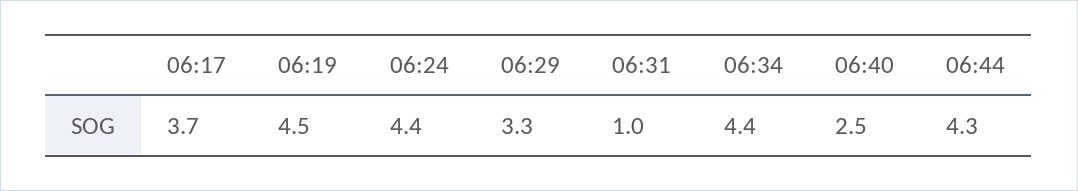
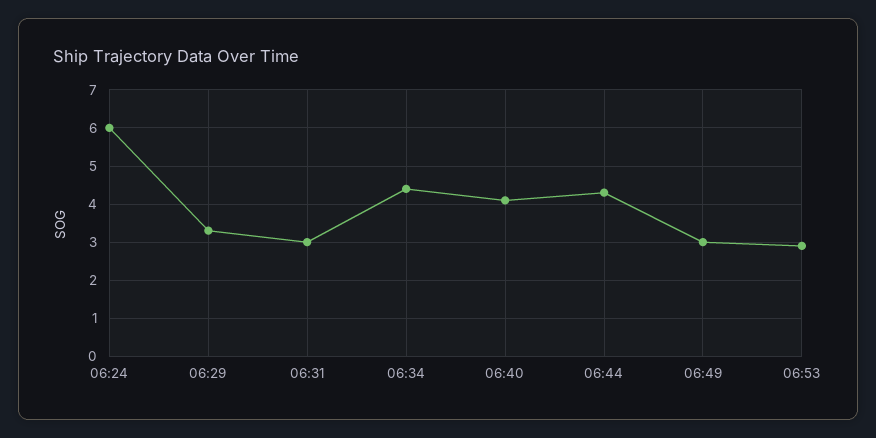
06:17: 3.7 -> none
06:19: 4.5 -> none
06:24: 4.4 -> 6
06:31: 1 -> 3
06:40: 2.5 -> 4
06:49: none -> 3
06:53: none -> 3

